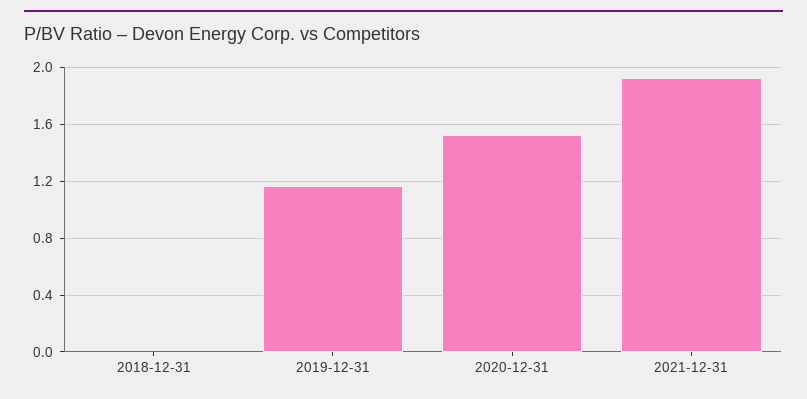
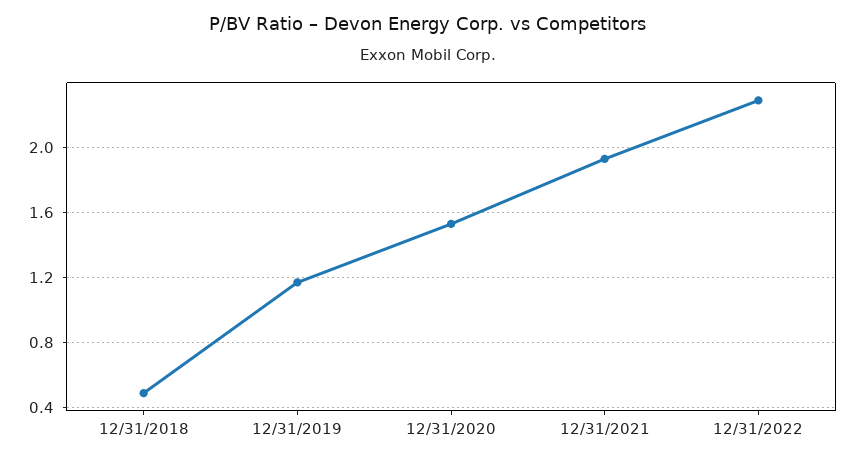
2018-12-31: 0 -> 0.5
12/31/2022: none -> 2.3

